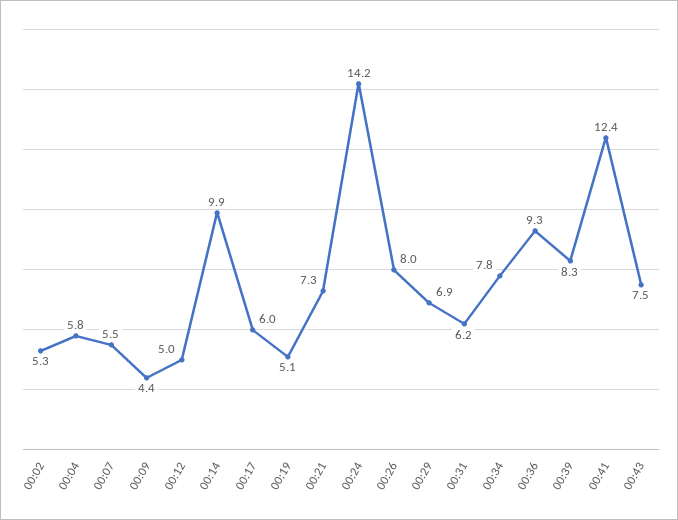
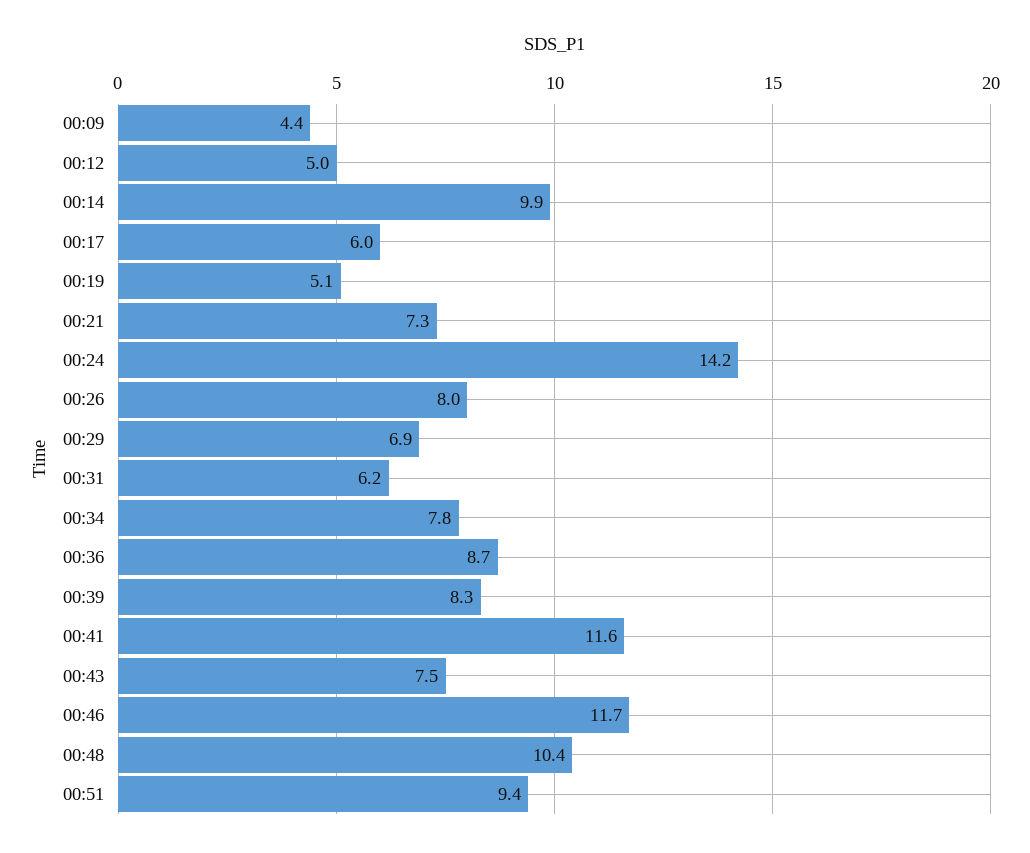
00:02: 5.3 -> none
00:04: 5.8 -> none
00:07: 5.5 -> none
00:36: 9.3 -> 8.7
00:41: 12.4 -> 11.6
00:46: none -> 11.7
00:48: none -> 10.4
00:51: none -> 9.4

